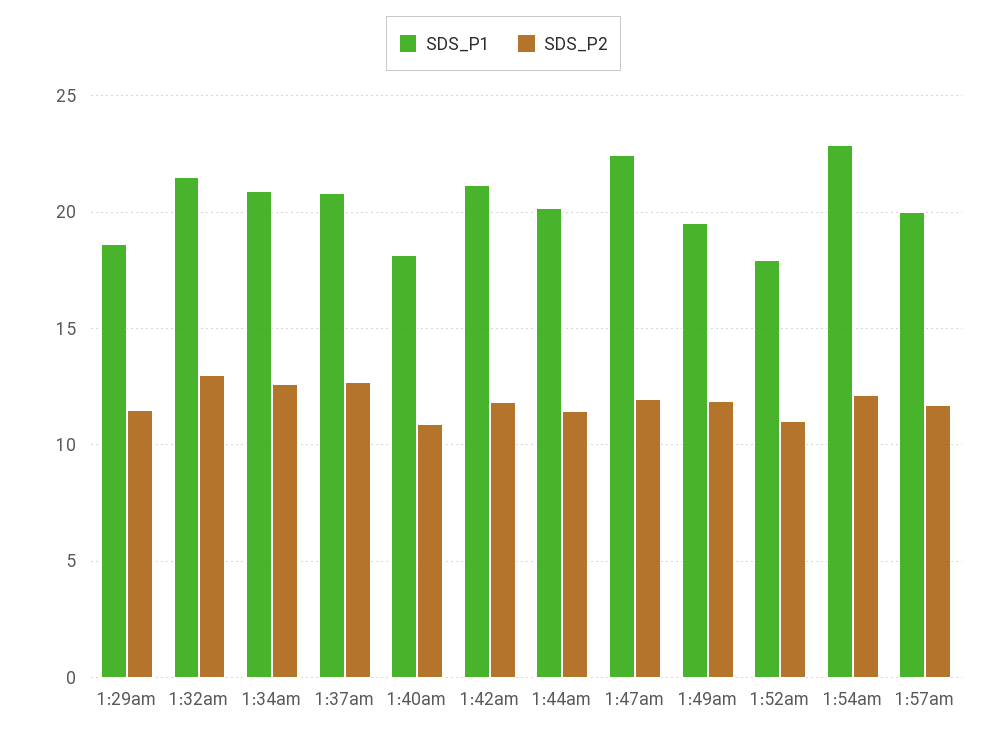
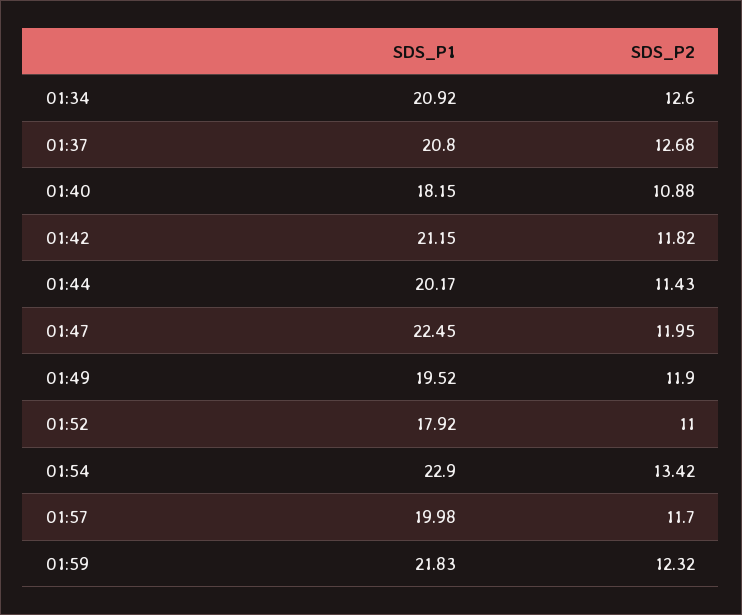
SDS_P1, 1:29am: 18.5 -> none
SDS_P2, 1:29am: 11.5 -> none
SDS_P1, 1:32am: 21.5 -> none
SDS_P2, 1:32am: 13 -> none
SDS_P2, 1:54am: 12 -> 13.42
SDS_P1, 01:59: none -> 21.83
SDS_P2, 01:59: none -> 12.32

